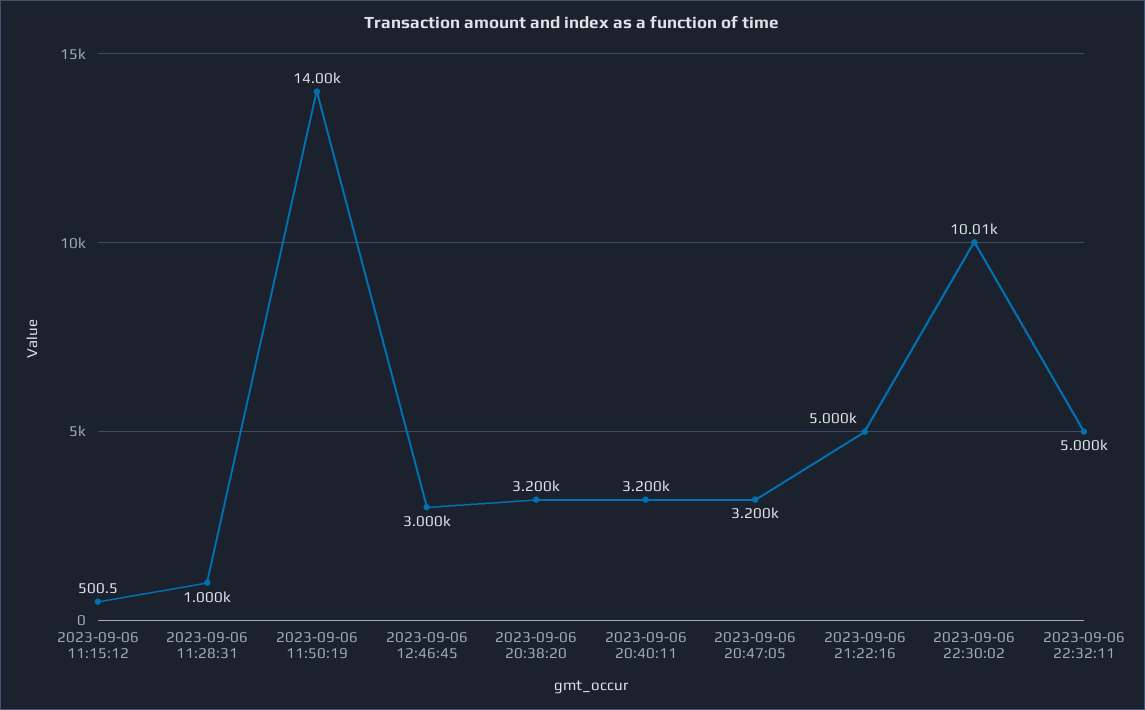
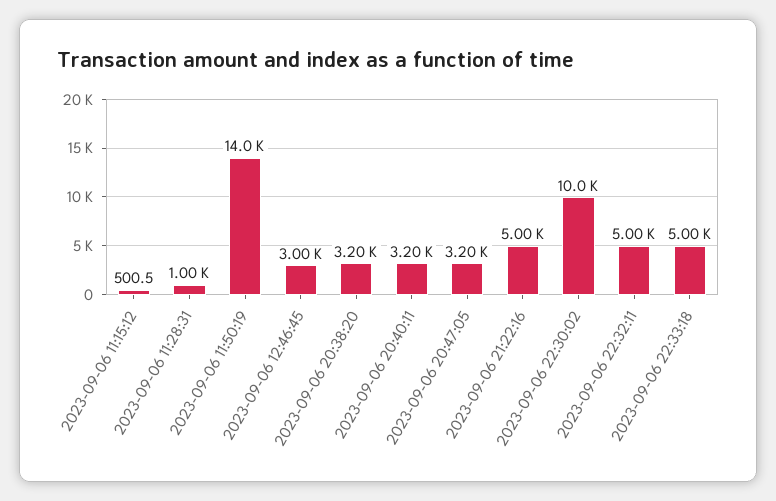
2023-09-06 22:33:18: none -> 5000

